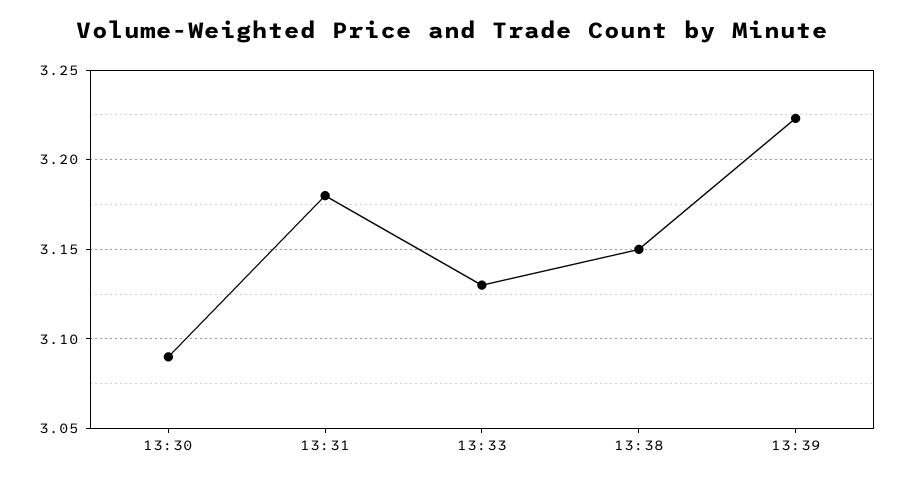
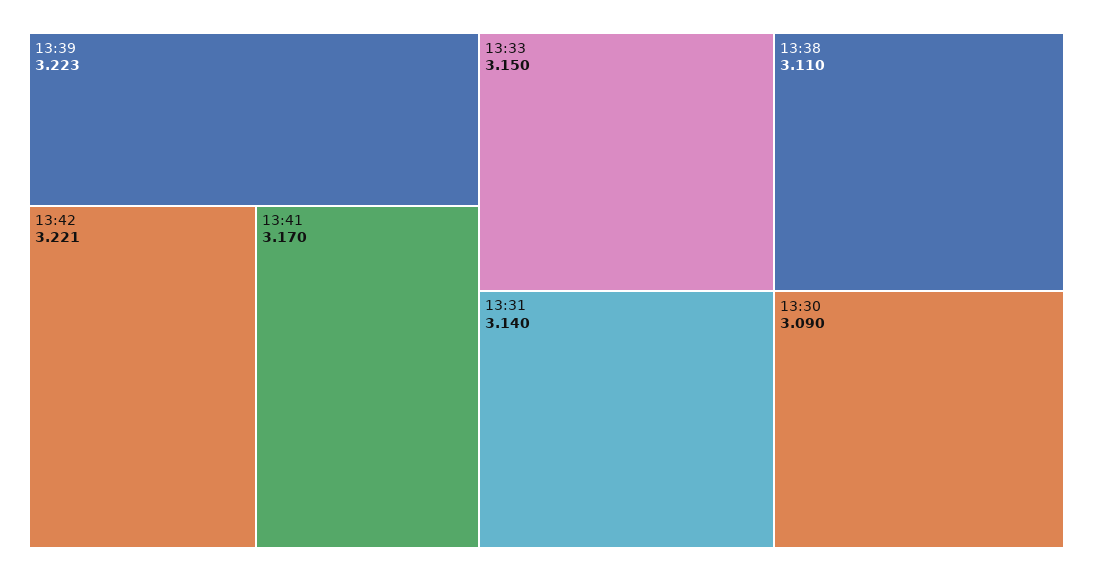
13:31: 3.18 -> 3.14
13:33: 3.13 -> 3.15
13:38: 3.15 -> 3.11
13:42: none -> 3.221
13:41: none -> 3.17

